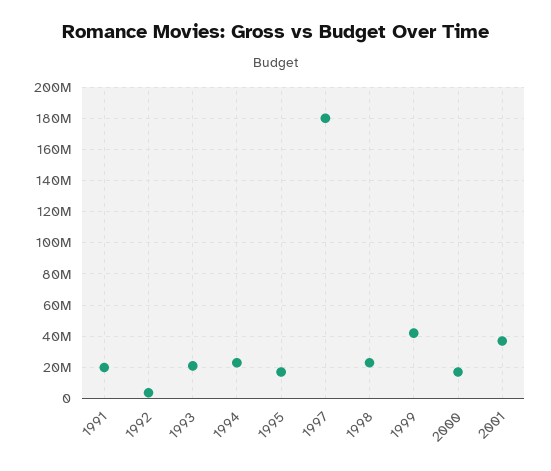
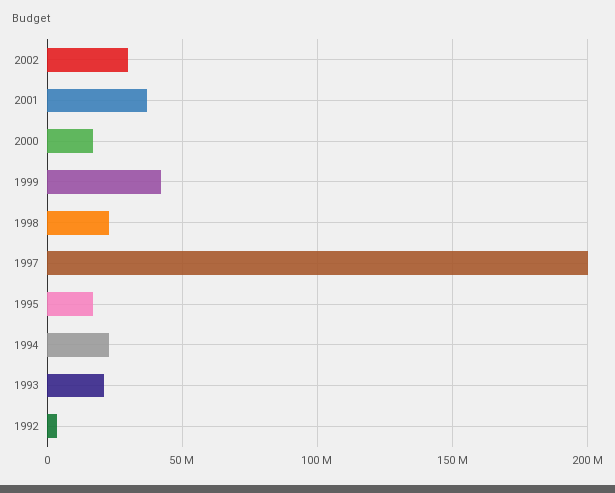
1991: 20000000 -> none
1997: 180000000 -> 200000000
2002: none -> 30000000

